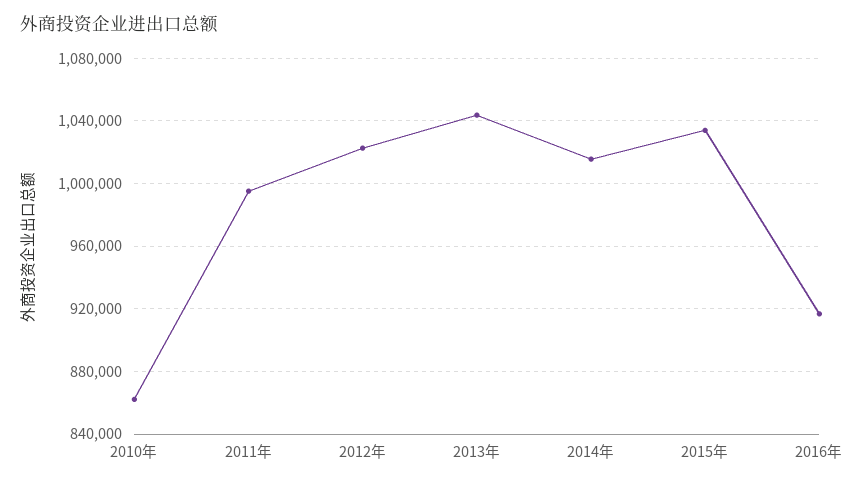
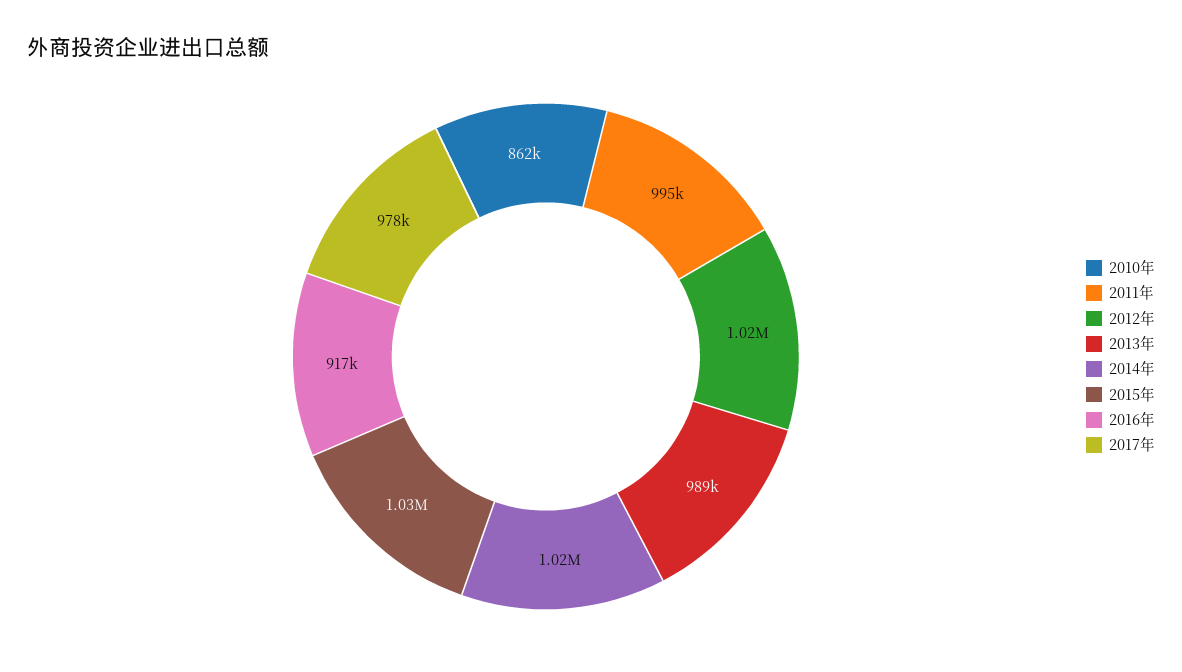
2013年: 1045000 -> 989000
2017年: none -> 978000

